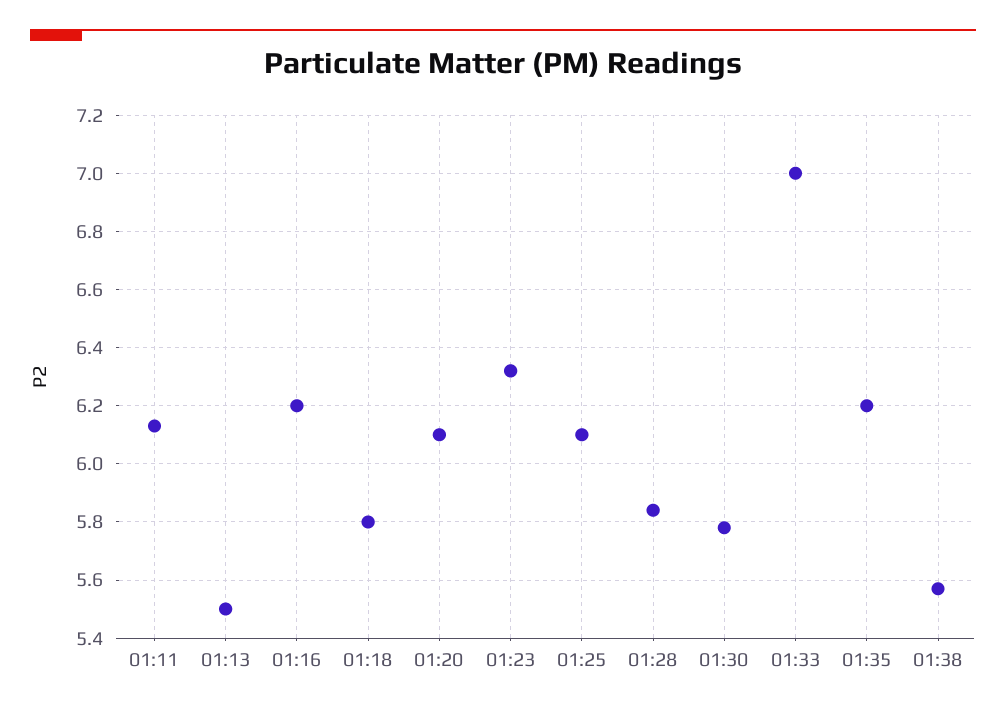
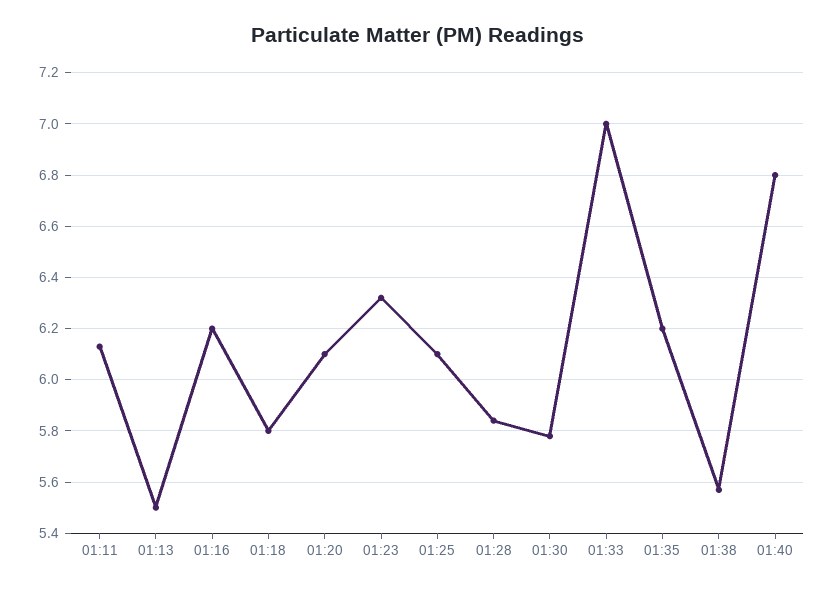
01:40: none -> 6.8

